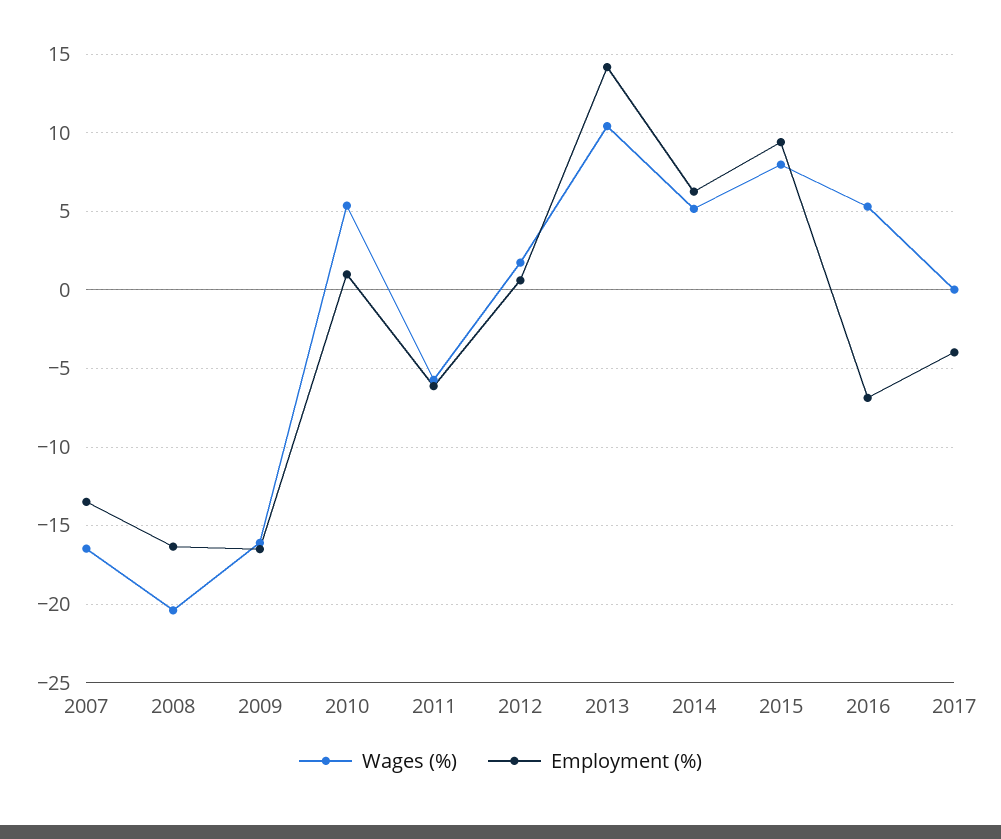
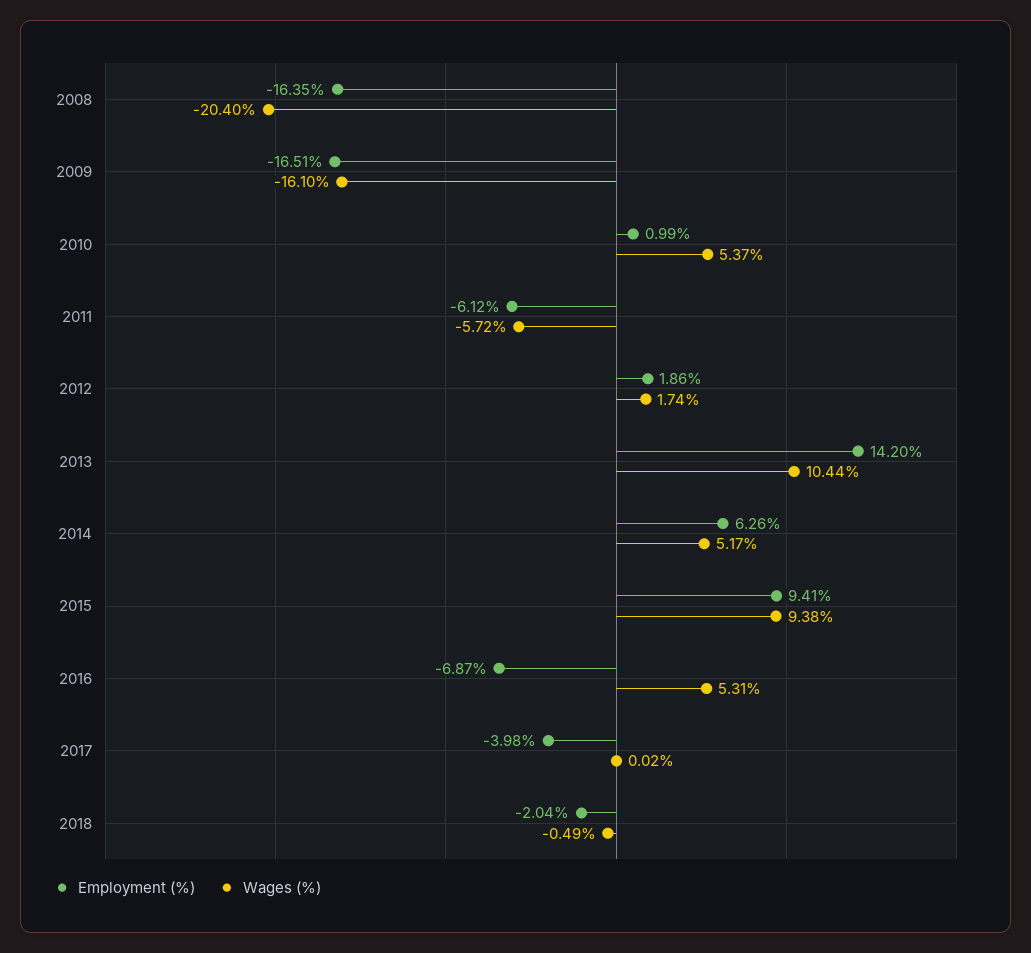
Wages (%), 2007: -16.5 -> none
Employment (%), 2007: -13.5 -> none
Employment (%), 2012: 0.5 -> 1.86
Wages (%), 2015: 8 -> 9.38
Employment (%), 2018: none -> -2.04
Wages (%), 2018: none -> -0.49

